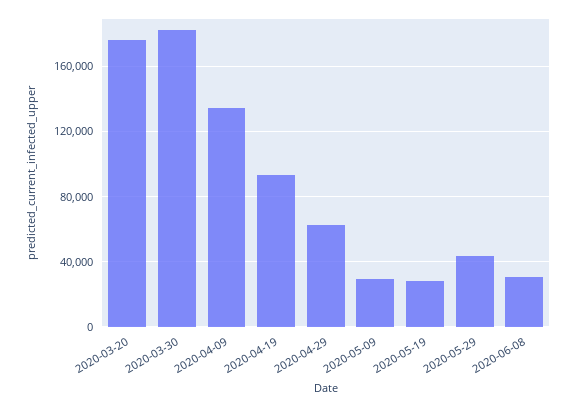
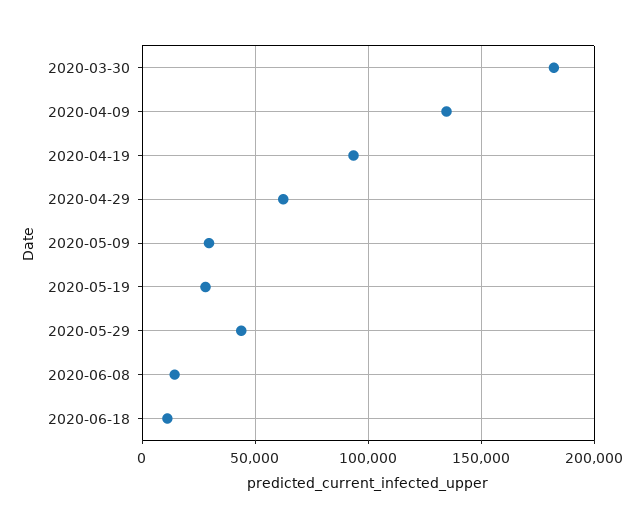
2020-03-20: 175000 -> none
2020-06-08: 30000 -> 15000
2020-06-18: none -> 10000

